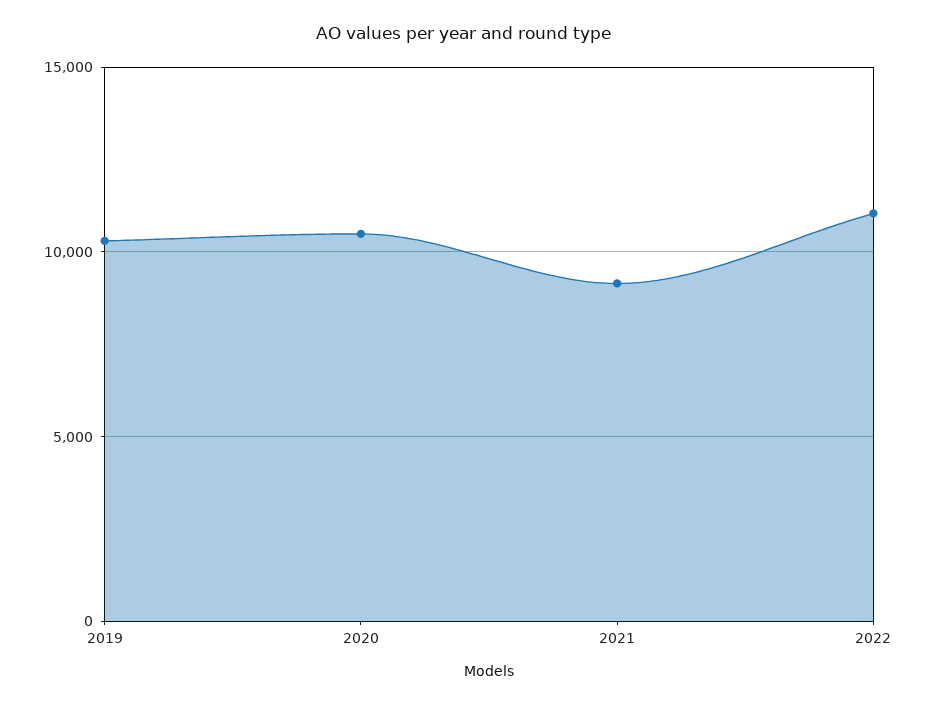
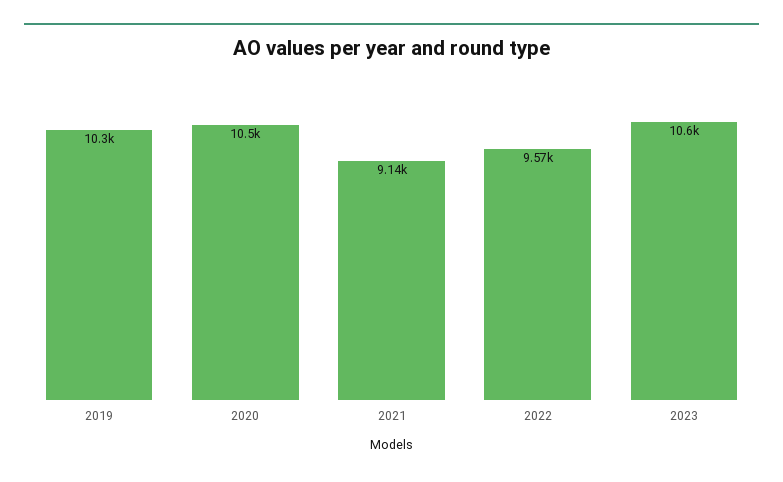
2022: 11000 -> 9570
2023: none -> 10600

